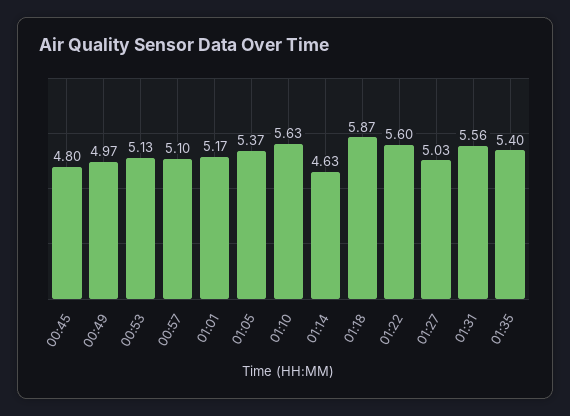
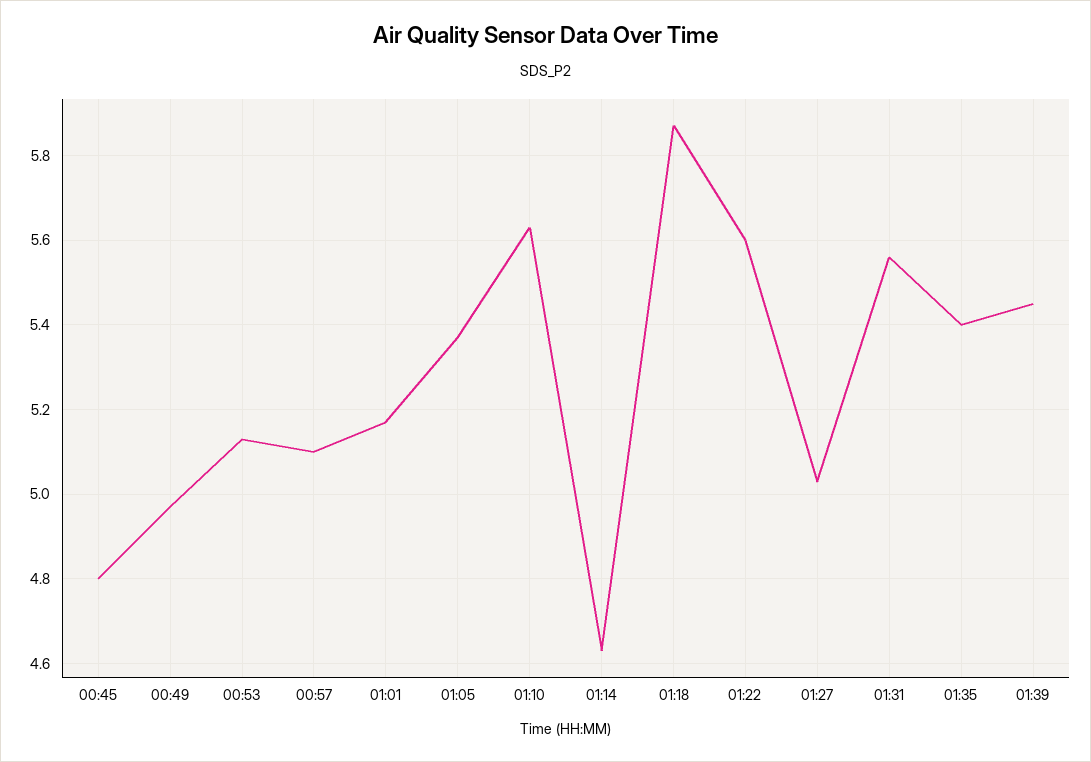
01:39: none -> 5.45

